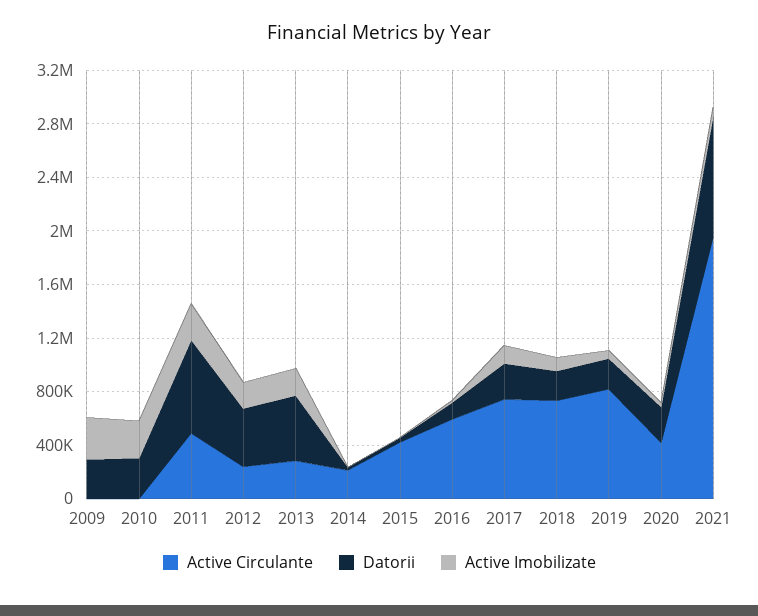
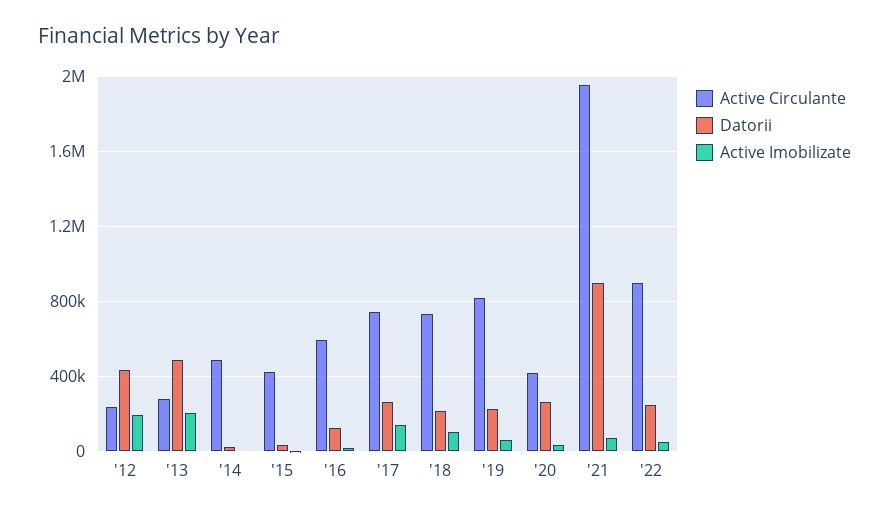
Active Circulante, 2009: 0 -> none
Datorii, 2009: 300000 -> none
Active Imobilizate, 2009: 300000 -> none
Active Circulante, 2010: 0 -> none
Datorii, 2010: 300000 -> none
Active Imobilizate, 2010: 300000 -> none
Active Circulante, 2011: 500000 -> none
Datorii, 2011: 700000 -> none
Active Imobilizate, 2011: 300000 -> none
Active Circulante, 2014: 200000 -> 500000
Active Circulante, '22: none -> 900000
Datorii, '22: none -> 250000
Active Imobilizate, '22: none -> 50000

